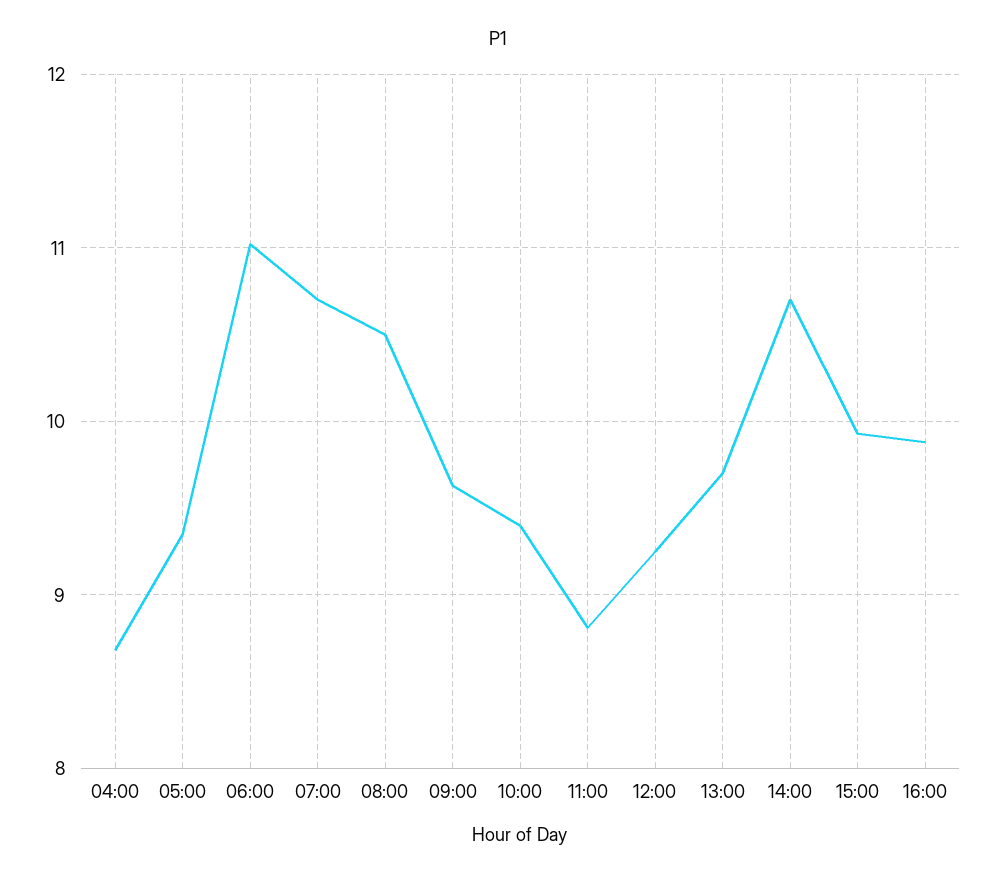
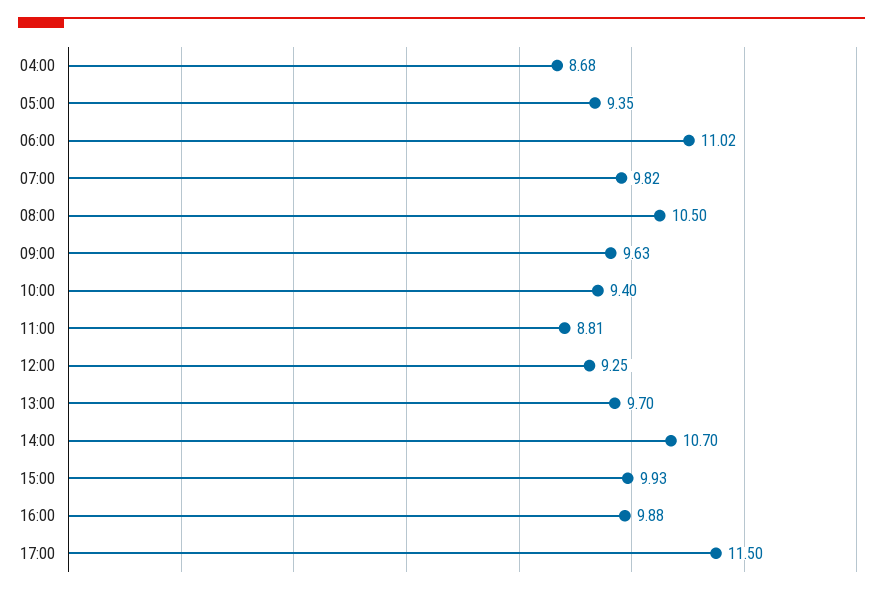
07:00: 10.7 -> 9.82
17:00: none -> 11.5

